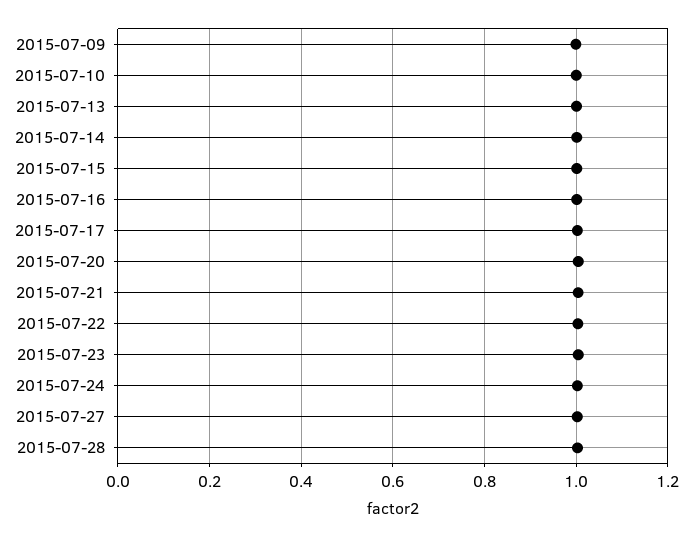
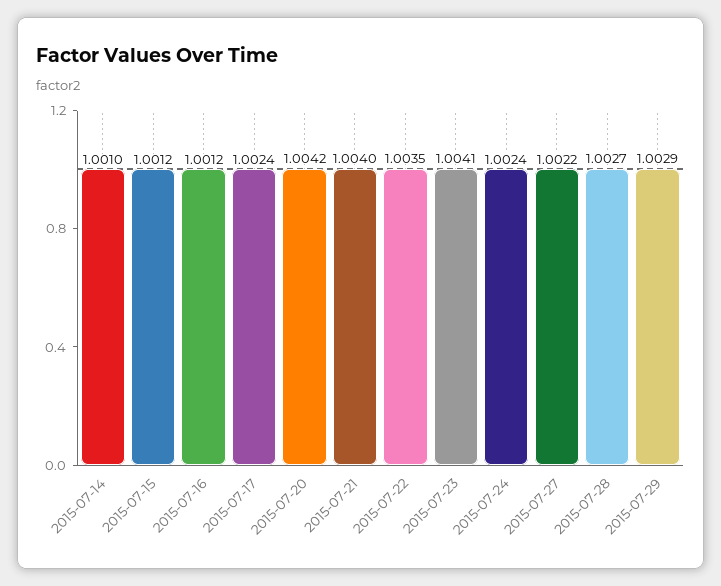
2015-07-09: 1 -> none
2015-07-10: 1 -> none
2015-07-13: 1 -> none
2015-07-29: none -> 1.0029

